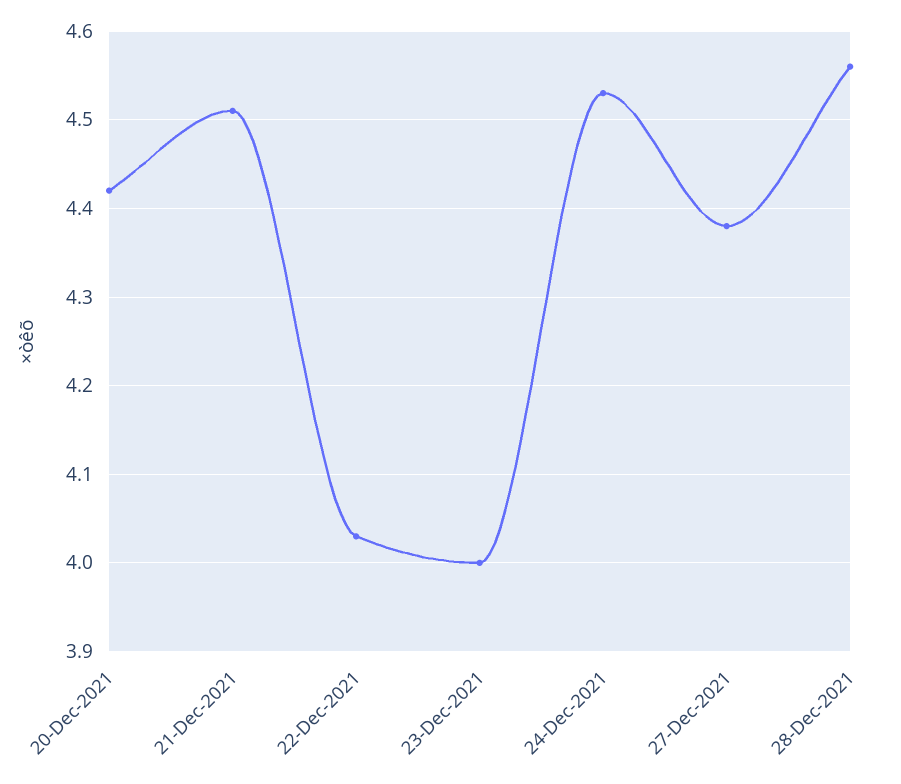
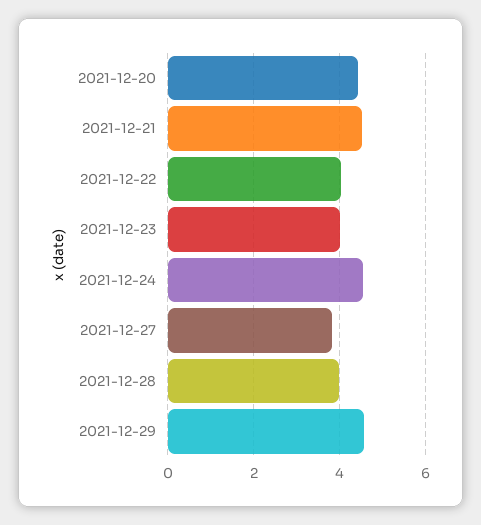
27-Dec-2021: 4.38 -> 3.8
28-Dec-2021: 4.56 -> 4
2021-12-29: none -> 4.6

